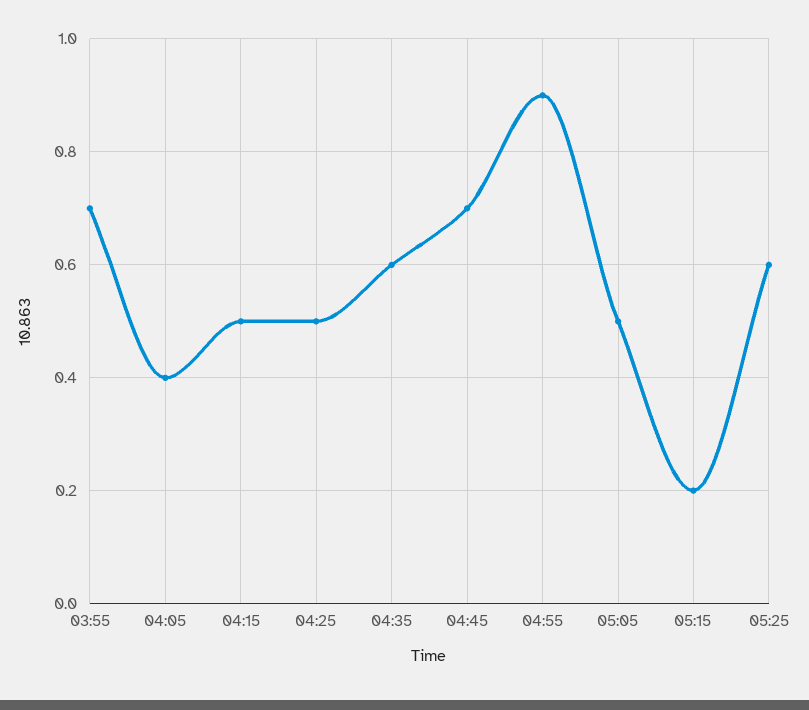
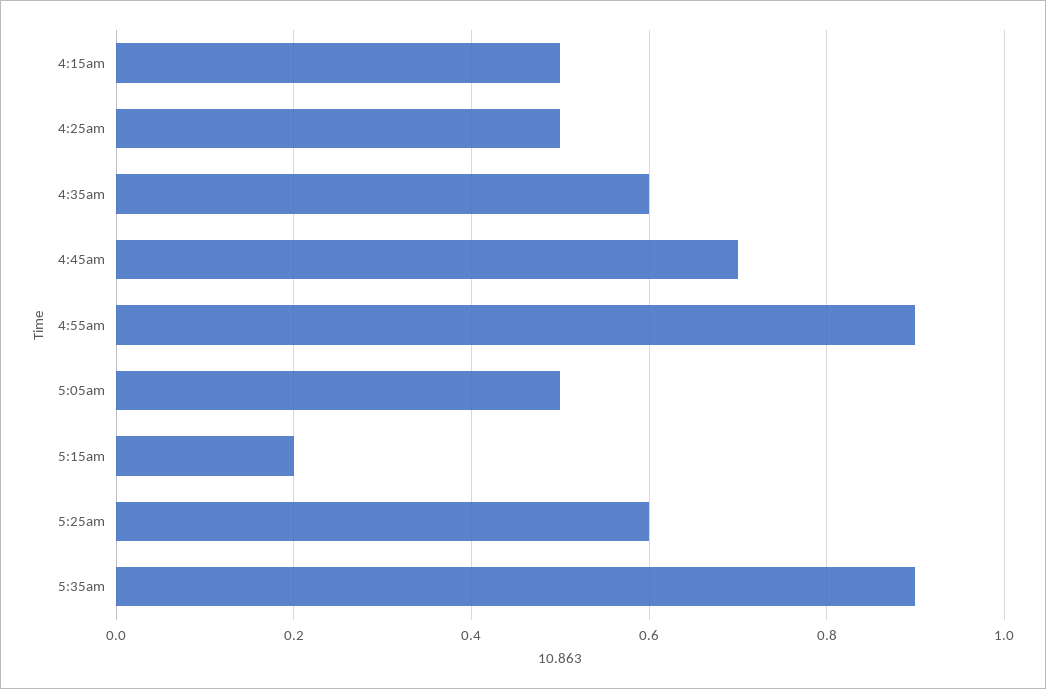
03:55: 0.7 -> none
04:05: 0.4 -> none
5:35am: none -> 0.9

